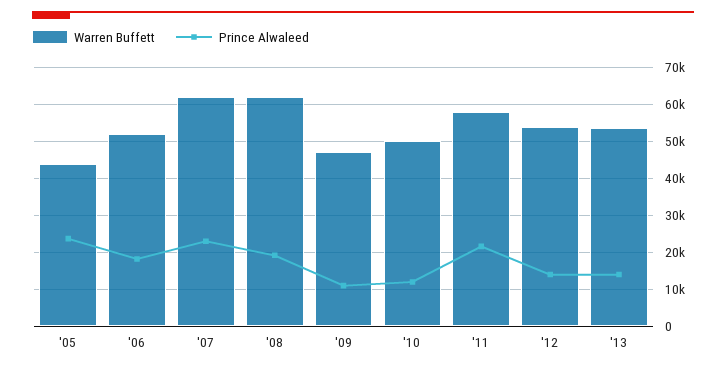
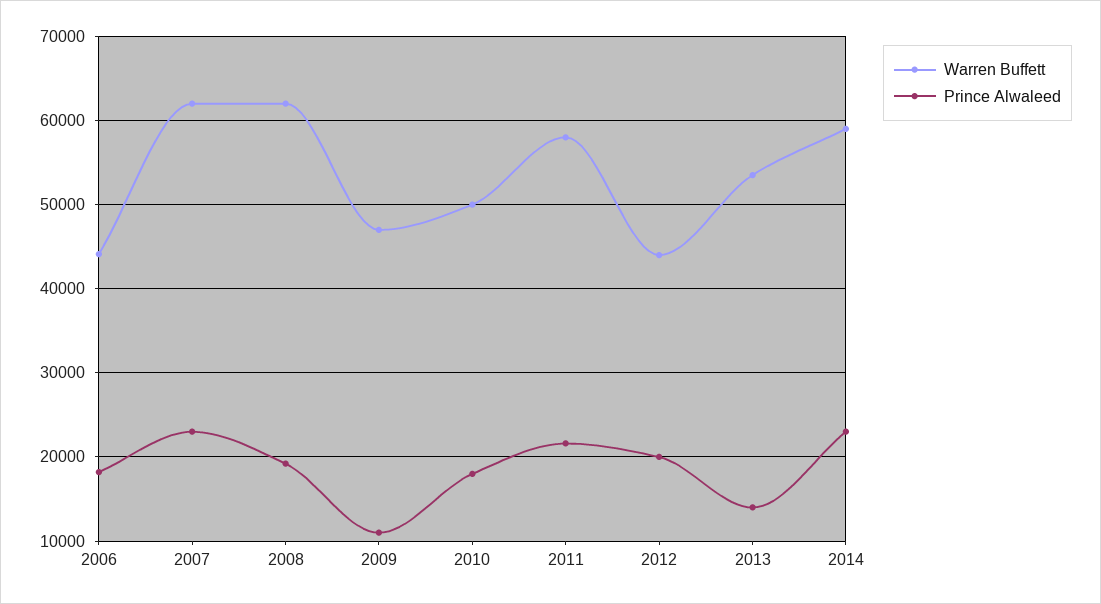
Warren Buffett, '05: 44000 -> none
Prince Alwaleed, '05: 24000 -> none
Warren Buffett, '06: 52000 -> 44000
Prince Alwaleed, '10: 12000 -> 18000
Warren Buffett, '12: 54000 -> 44000
Prince Alwaleed, '12: 14000 -> 20000
Warren Buffett, 2014: none -> 59000
Prince Alwaleed, 2014: none -> 23000

